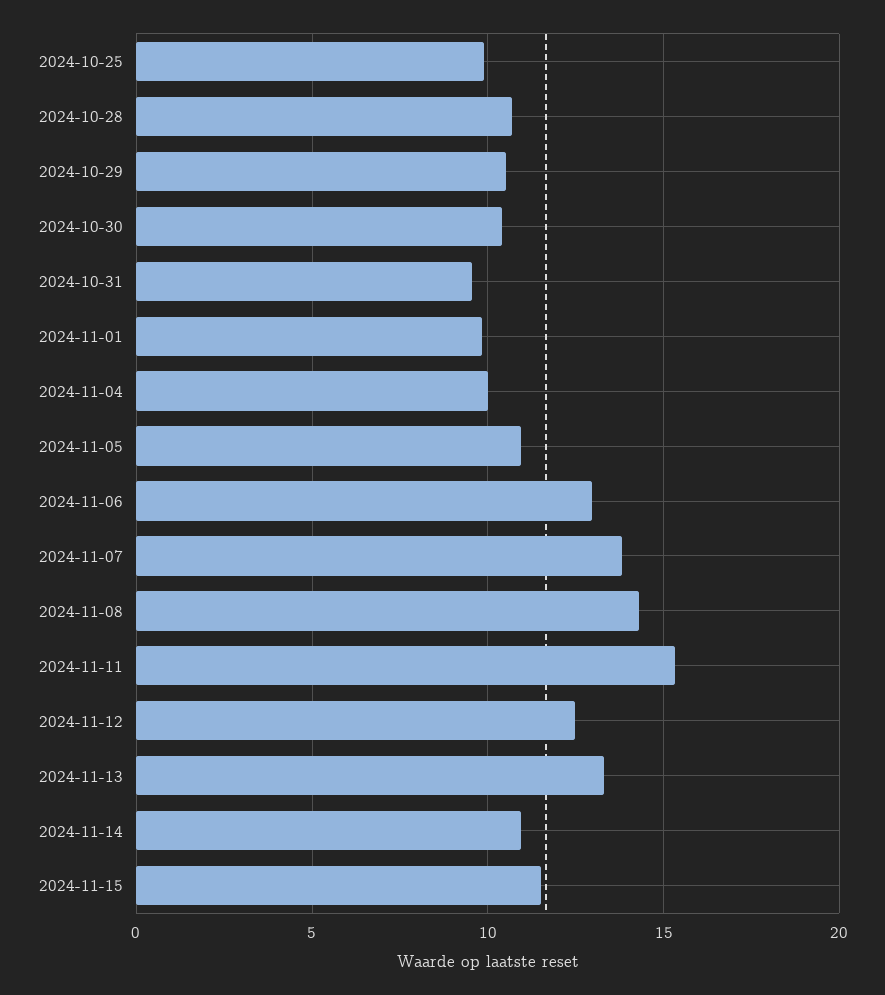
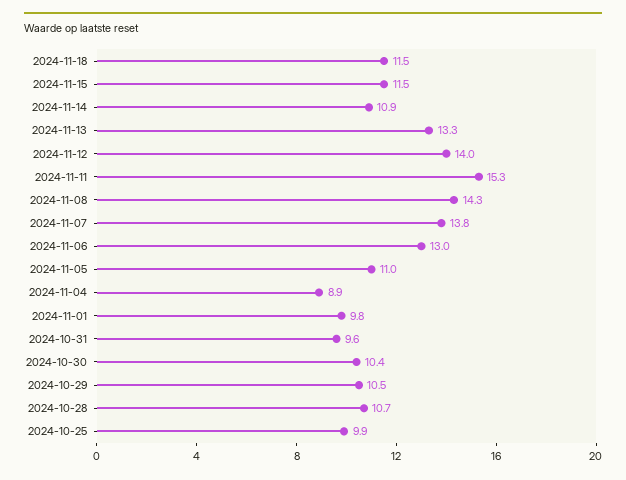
2024-11-04: 10 -> 8.9
2024-11-12: 12.5 -> 14
2024-11-18: none -> 11.5

